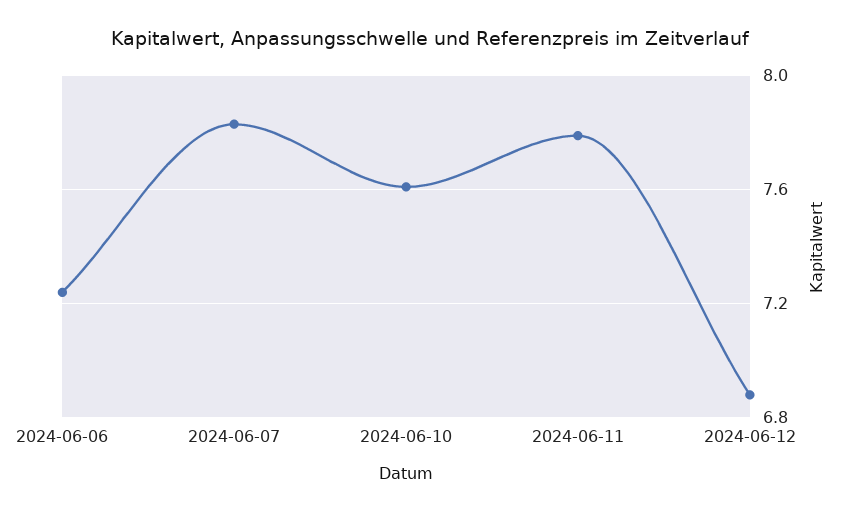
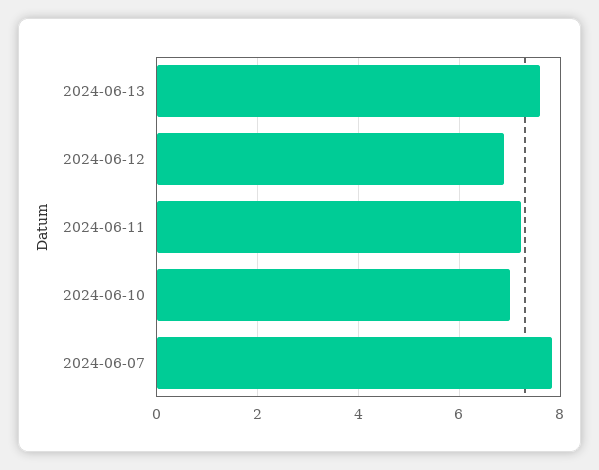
2024-06-06: 7.25 -> none
2024-06-10: 7.6 -> 7
2024-06-11: 7.8 -> 7.2
2024-06-13: none -> 7.6

